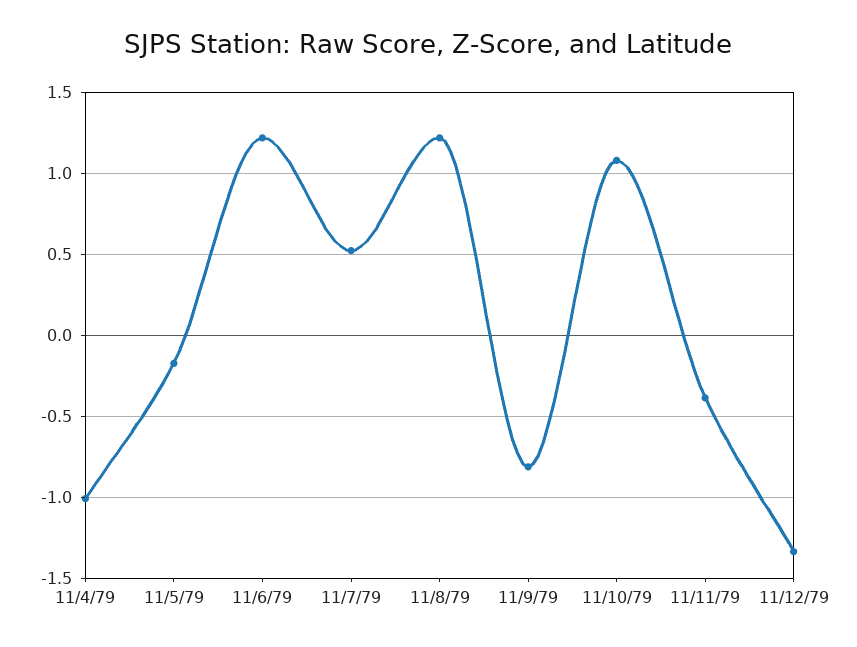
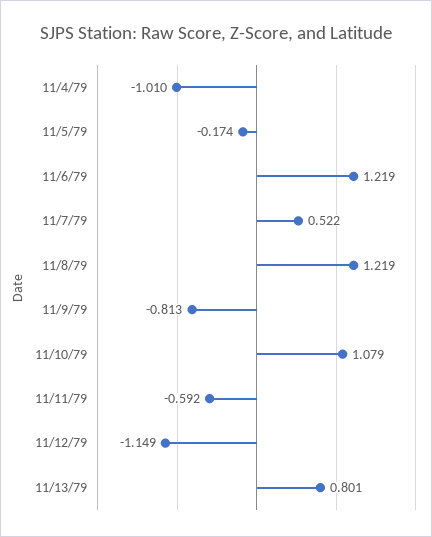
11/11/79: -0.4 -> -0.592
11/12/79: -1.35 -> -1.149
11/13/79: none -> 0.801

